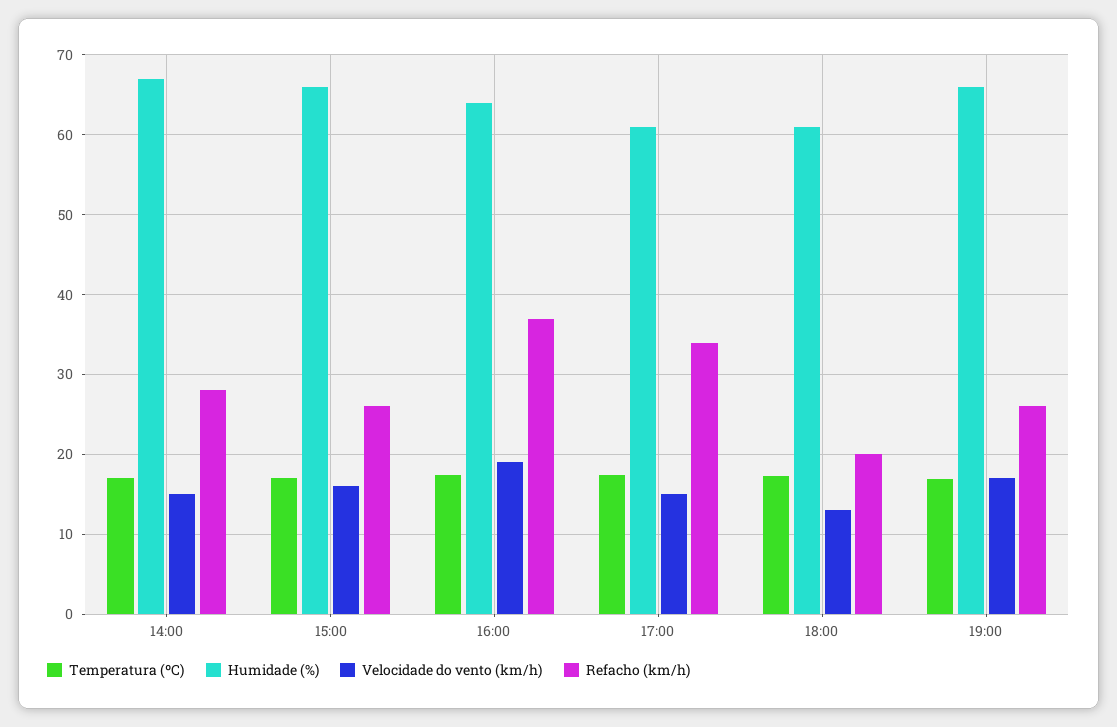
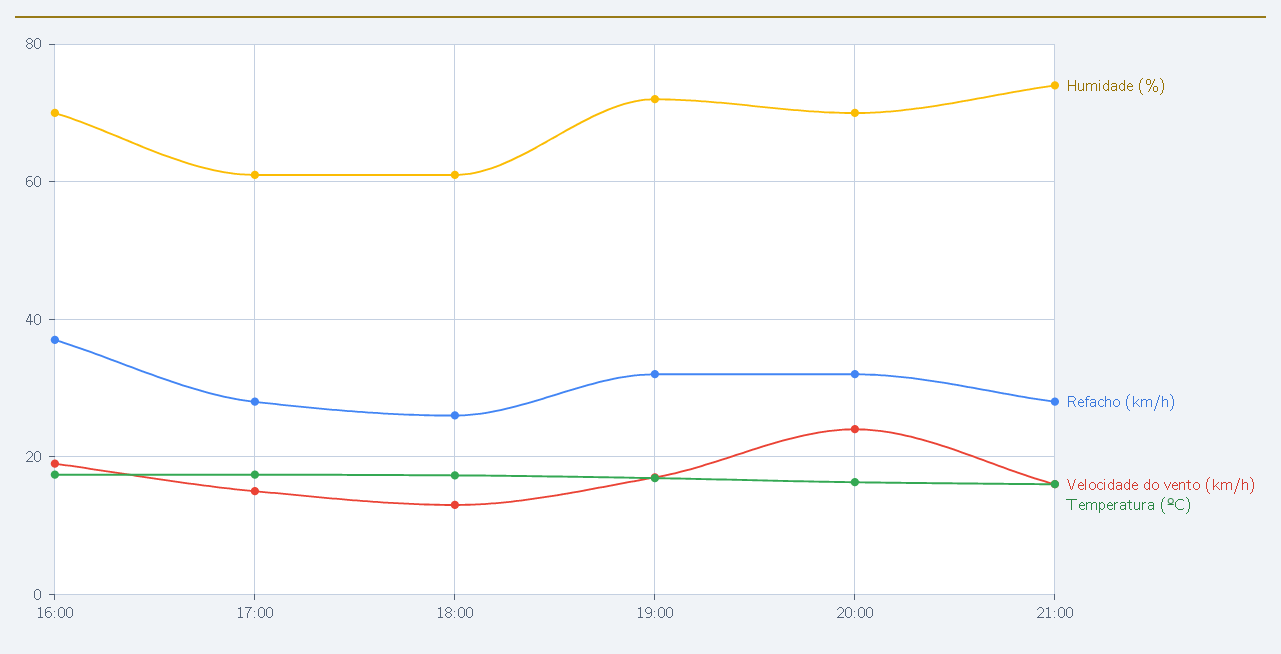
Temperatura (ºC), 14:00: 17 -> none
Humidade (%), 14:00: 67 -> none
Velocidade do vento (km/h), 14:00: 15 -> none
Refacho (km/h), 14:00: 28 -> none
Temperatura (ºC), 15:00: 17 -> none
Humidade (%), 15:00: 66 -> none
Velocidade do vento (km/h), 15:00: 16 -> none
Refacho (km/h), 15:00: 26 -> none
Humidade (%), 16:00: 64 -> 70
Refacho (km/h), 17:00: 34 -> 28
Refacho (km/h), 18:00: 20 -> 26
Humidade (%), 19:00: 66 -> 72
Refacho (km/h), 19:00: 26 -> 32
Humidade (%), 20:00: none -> 70
Refacho (km/h), 20:00: none -> 32
Velocidade do vento (km/h), 20:00: none -> 24
Temperatura (ºC), 20:00: none -> 16
Humidade (%), 21:00: none -> 74
Refacho (km/h), 21:00: none -> 28
Velocidade do vento (km/h), 21:00: none -> 16
Temperatura (ºC), 21:00: none -> 16

